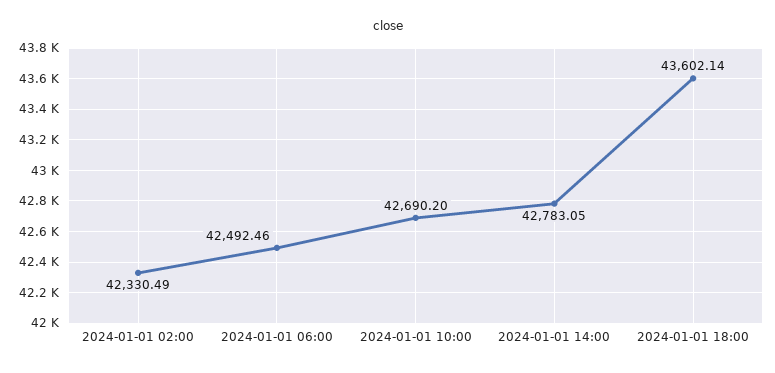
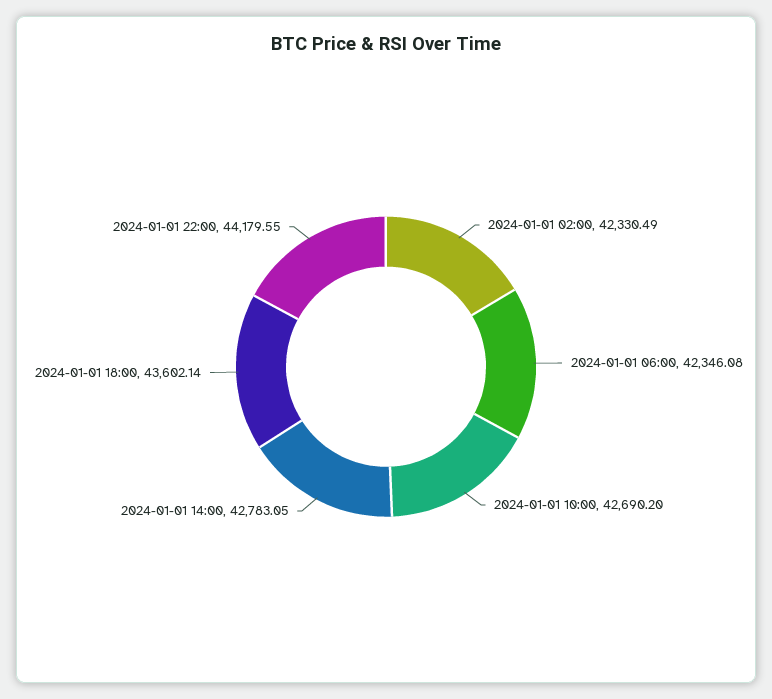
2024-01-01 06:00: 42492.46 -> 42346.08
2024-01-01 22:00: none -> 44179.55

